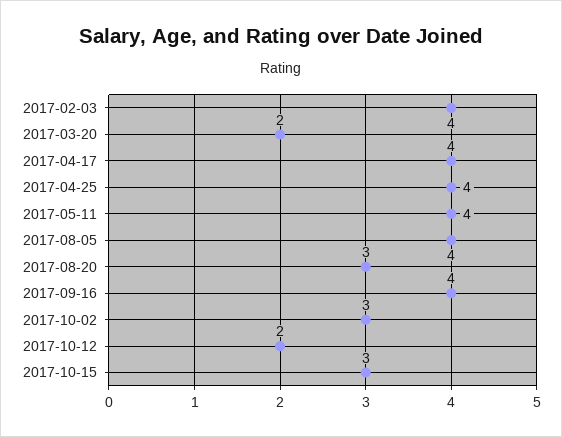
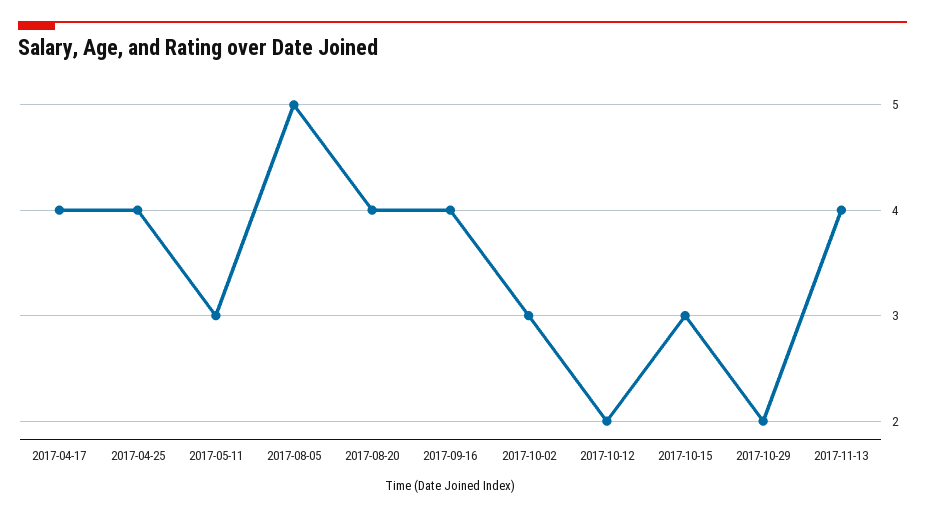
2017-02-03: 4 -> none
2017-03-20: 2 -> none
2017-05-11: 4 -> 3
2017-08-05: 4 -> 5
2017-08-20: 3 -> 4
2017-10-29: none -> 2
2017-11-13: none -> 4

